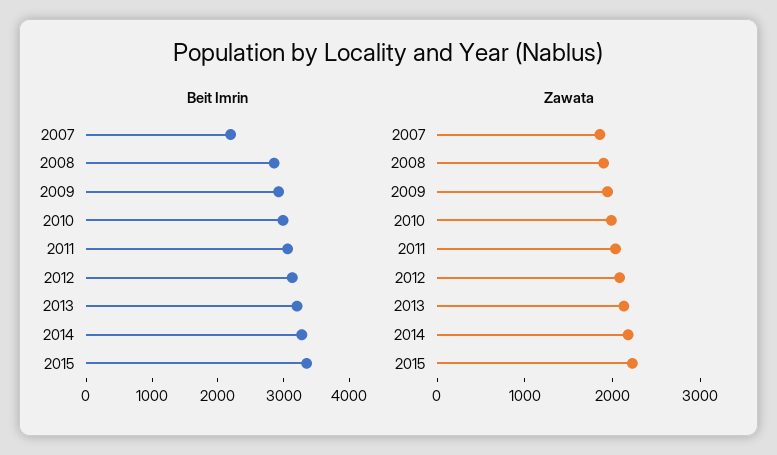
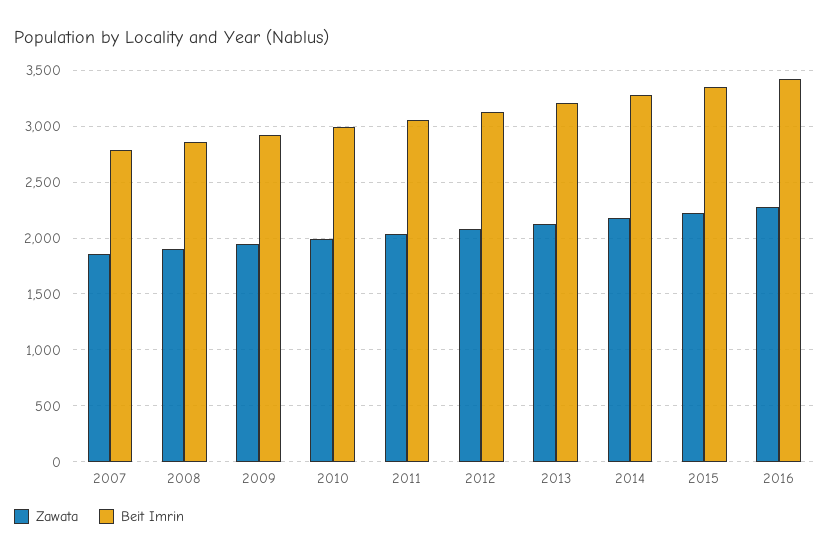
Beit Imrin, 2007: 2200 -> 2800
Zawata, 2016: none -> 2300
Beit Imrin, 2016: none -> 3400

